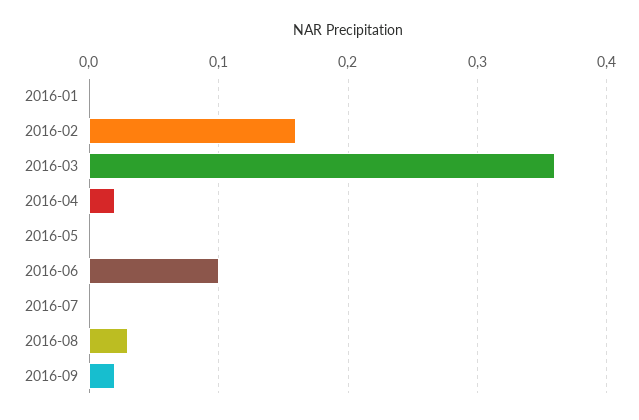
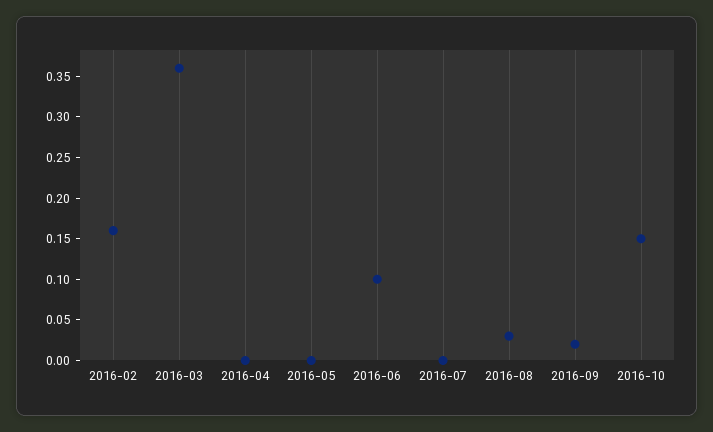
2016-01: 0 -> none
2016-04: 0.02 -> 0
2016-10: none -> 0.15

